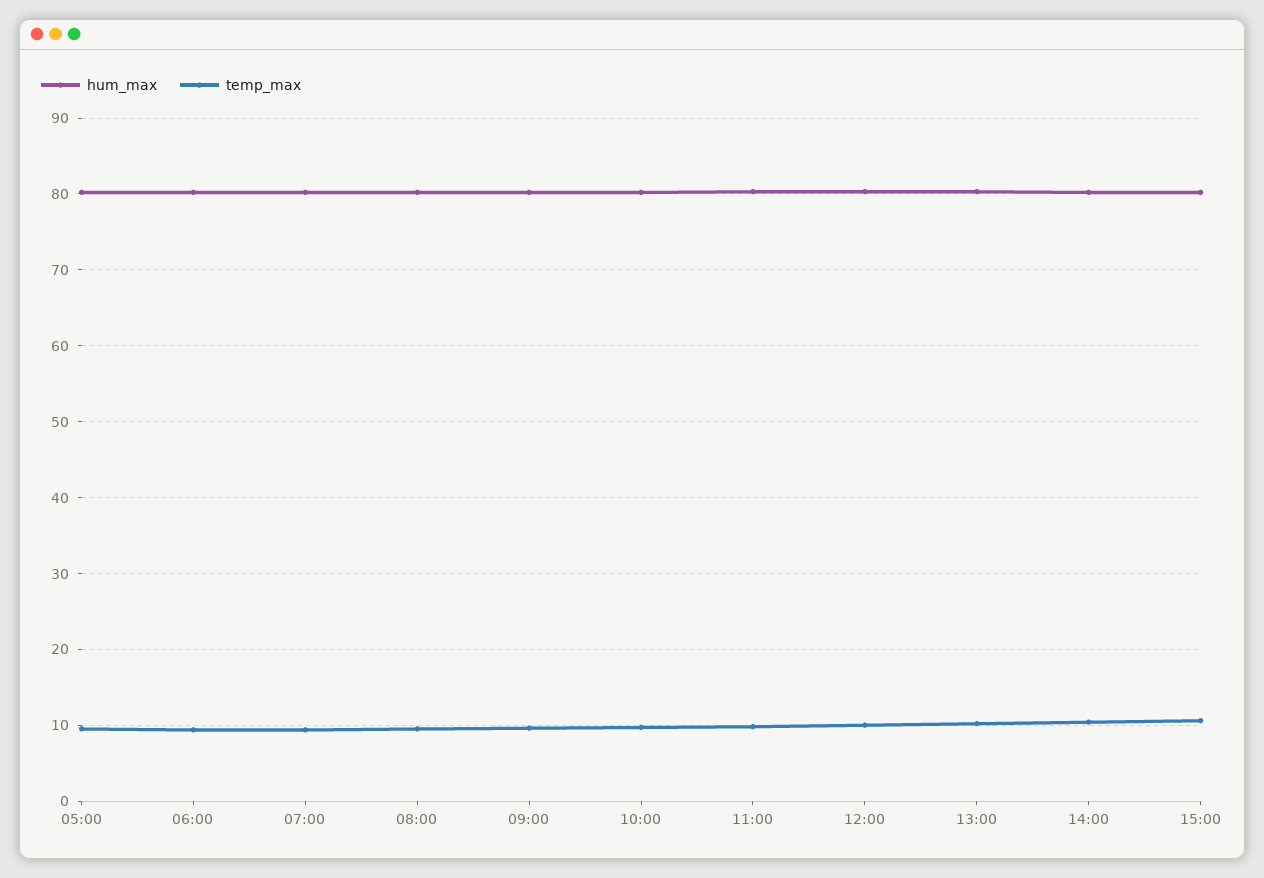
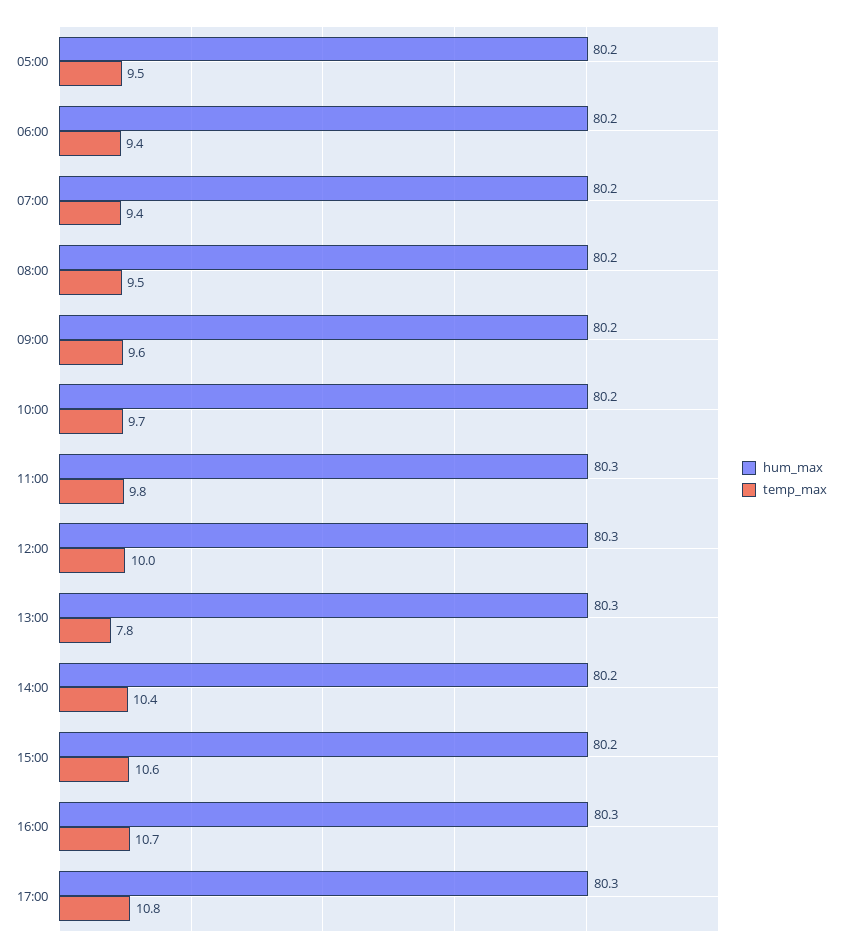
temp_max, 13:00: 10 -> 7.8
hum_max, 16:00: none -> 80.3
temp_max, 16:00: none -> 10.7
hum_max, 17:00: none -> 80.3
temp_max, 17:00: none -> 10.8

